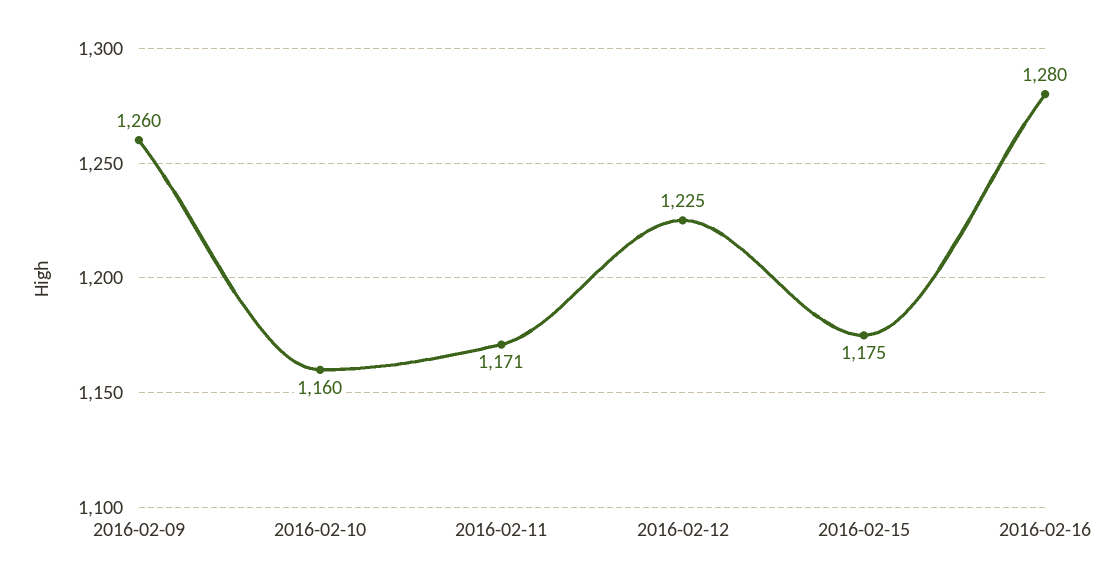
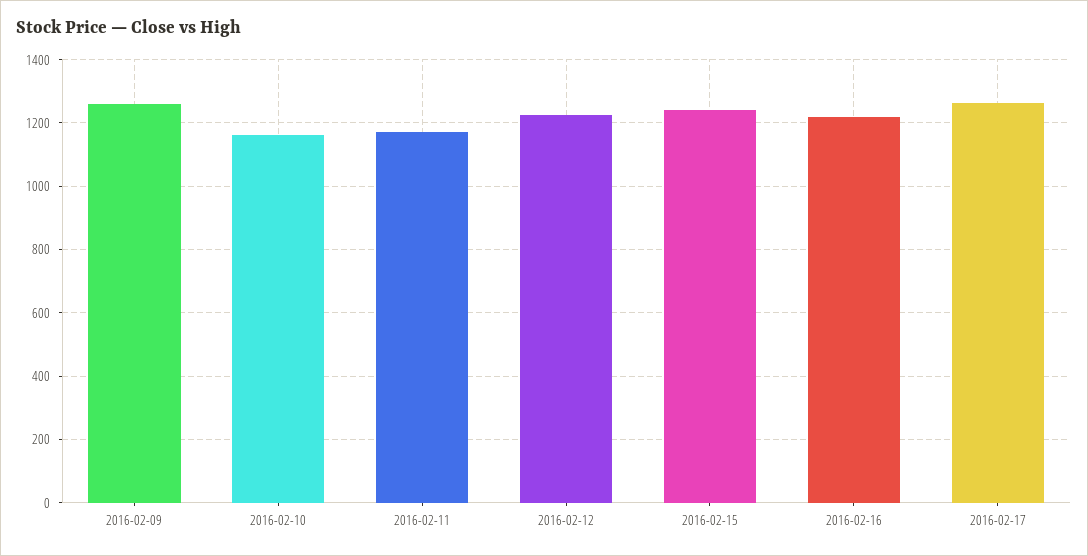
2016-02-15: 1175 -> 1240
2016-02-16: 1280 -> 1220
2016-02-17: none -> 1260

